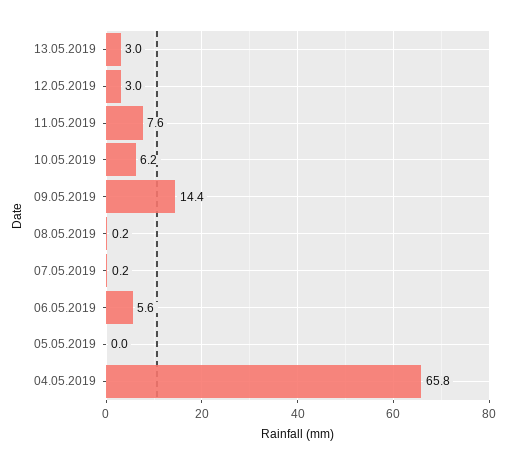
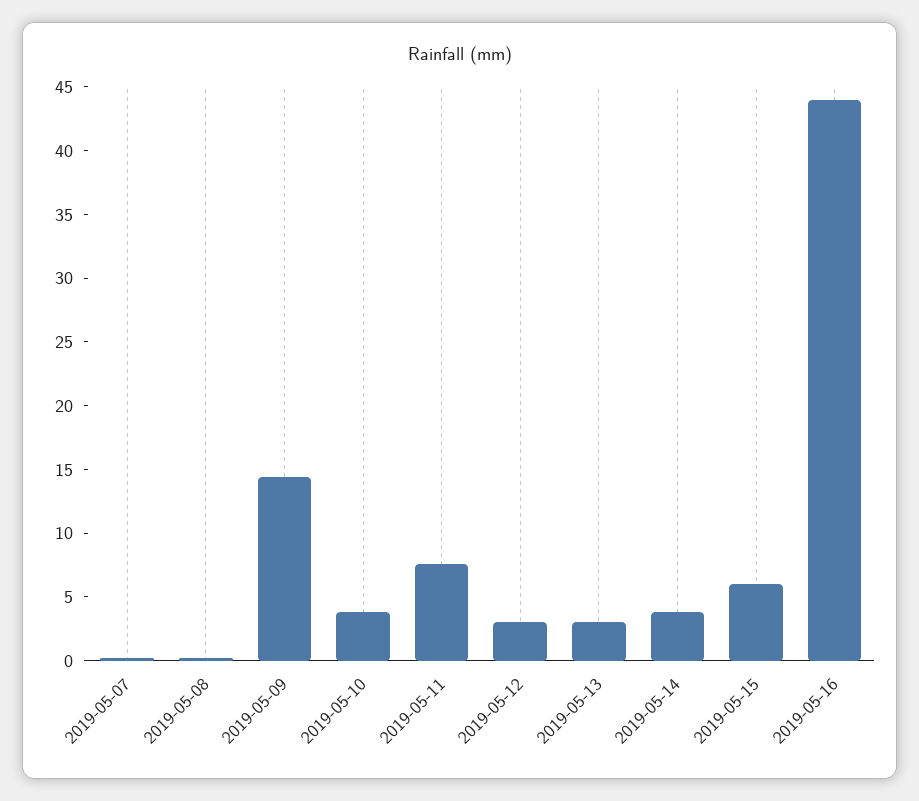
10.05.2019: 6.2 -> 4
06.05.2019: 5.6 -> none
05.05.2019: 0 -> none
04.05.2019: 65.8 -> none
2019-05-14: none -> 4
2019-05-15: none -> 6
2019-05-16: none -> 44

